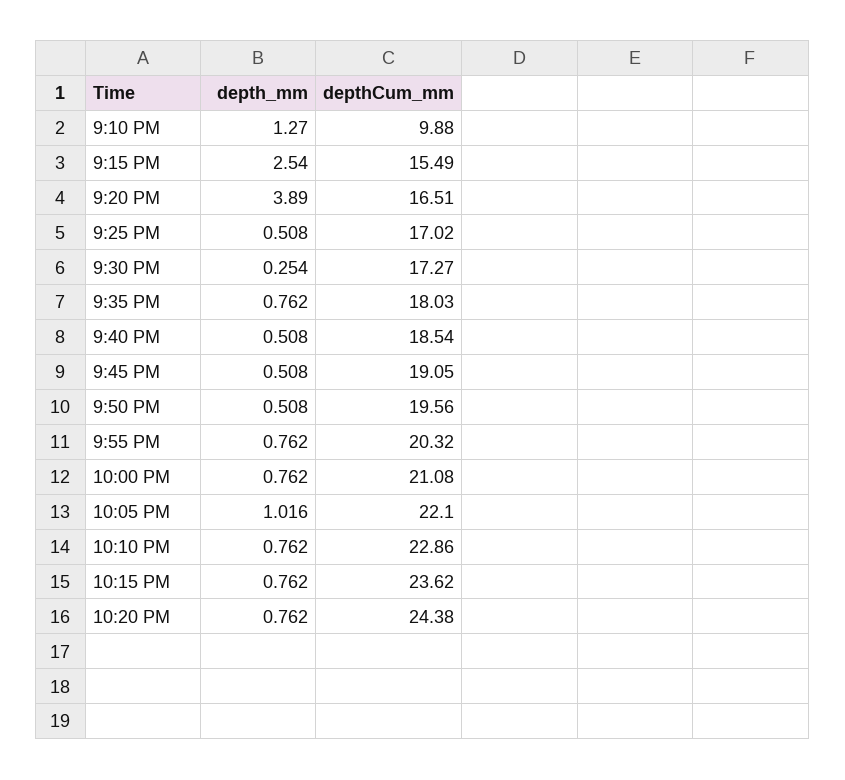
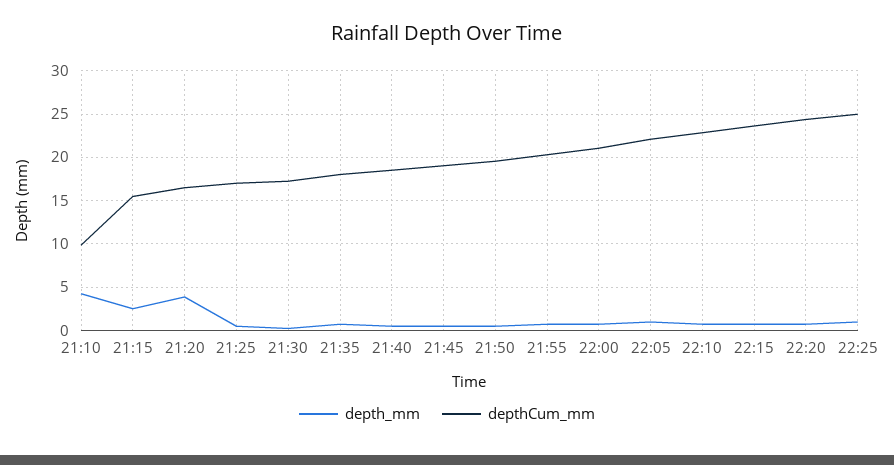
depth_mm, 9:10 PM: 1.27 -> 4
depth_mm, 22:25: none -> 1
depthCum_mm, 22:25: none -> 25

